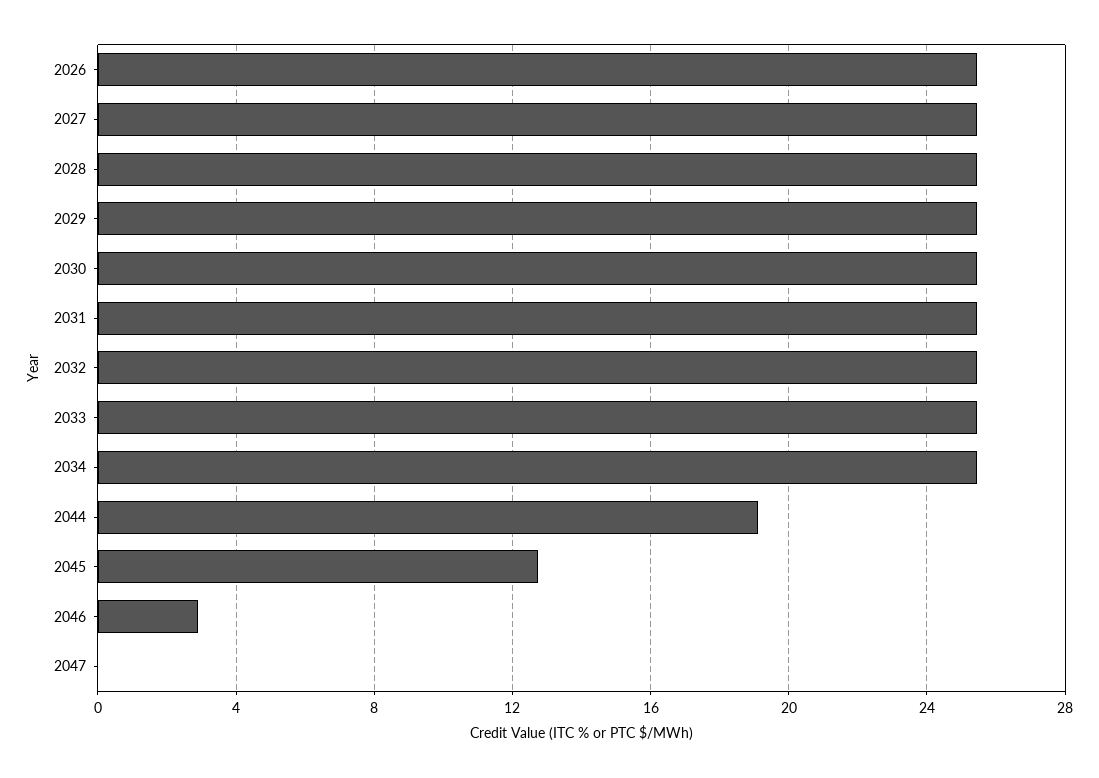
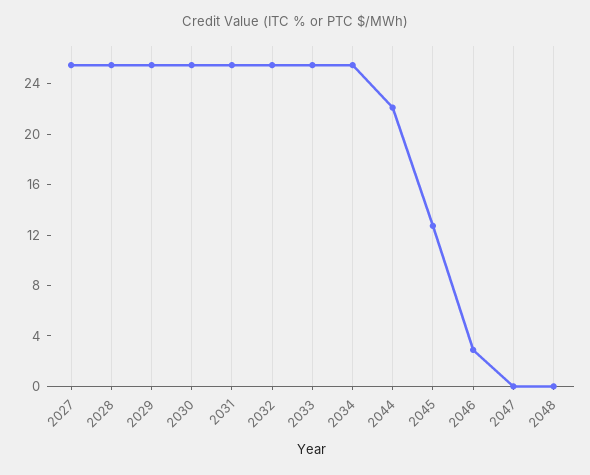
2026: 25.5 -> none
2044: 19 -> 22
2048: none -> 0

